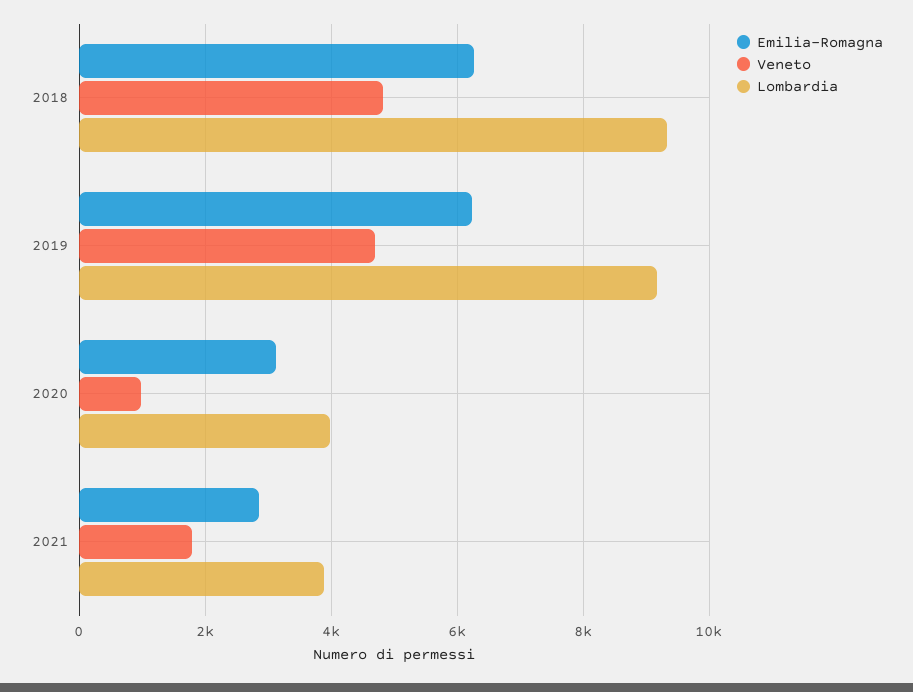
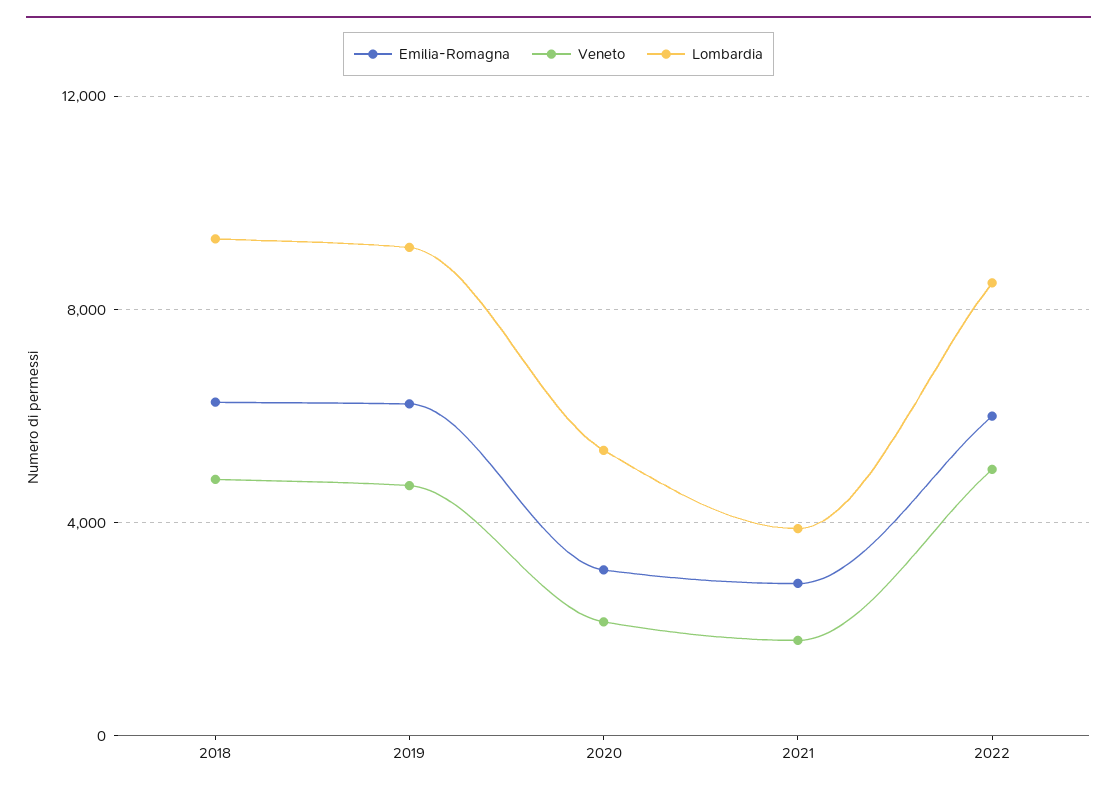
Veneto, 2020: 1000 -> 2000
Lombardia, 2020: 4000 -> 5500
Emilia-Romagna, 2022: none -> 6000
Veneto, 2022: none -> 5000
Lombardia, 2022: none -> 8500

